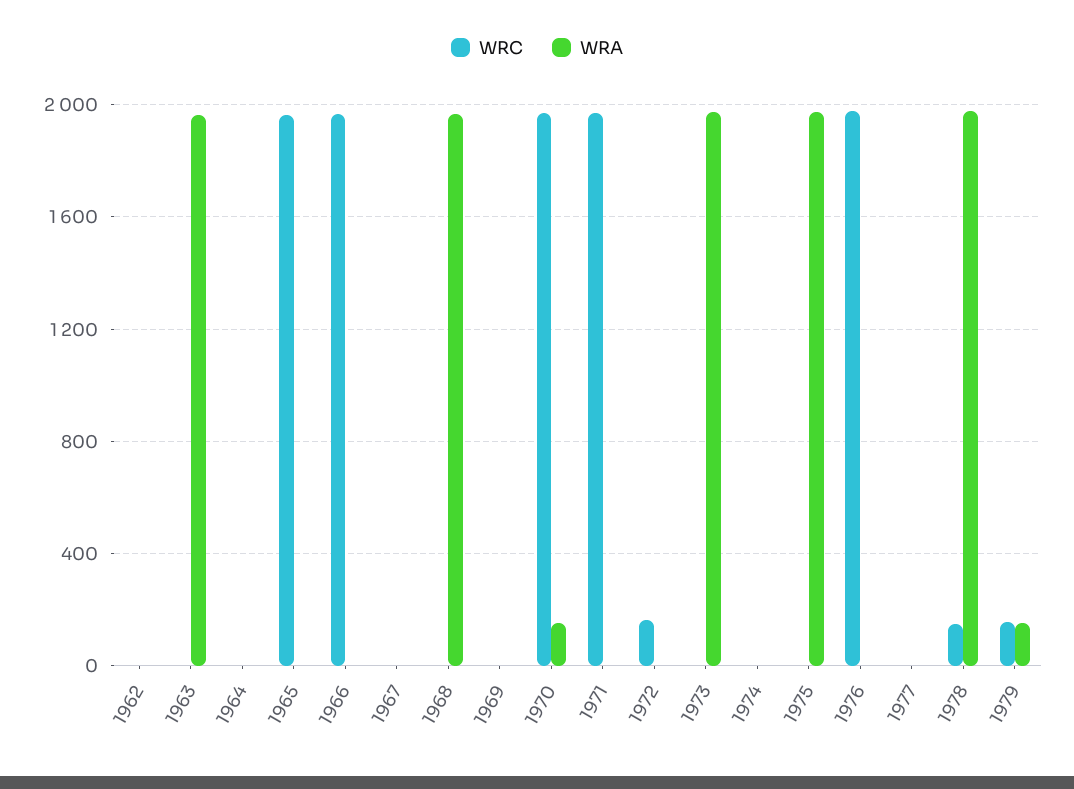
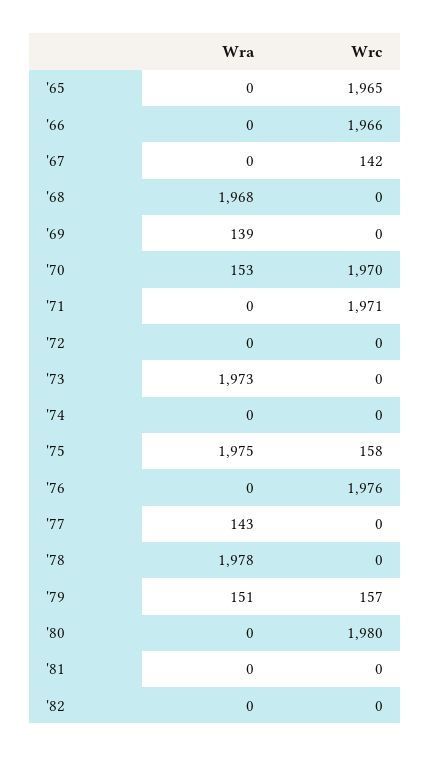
WRC, 1962: 0 -> none
WRA, 1962: 0 -> none
WRC, 1963: 0 -> none
WRA, 1963: 1950 -> none
WRC, 1964: 0 -> none
WRA, 1964: 0 -> none
WRC, 1967: 0 -> 142
WRA, 1969: 0 -> 139
WRC, 1972: 150 -> 0
WRC, 1975: 0 -> 158
WRA, 1977: 0 -> 143
WRC, 1978: 150 -> 0
WRA, '80: none -> 0
WRC, '80: none -> 1980
WRA, '81: none -> 0
WRC, '81: none -> 0
WRA, '82: none -> 0
WRC, '82: none -> 0

